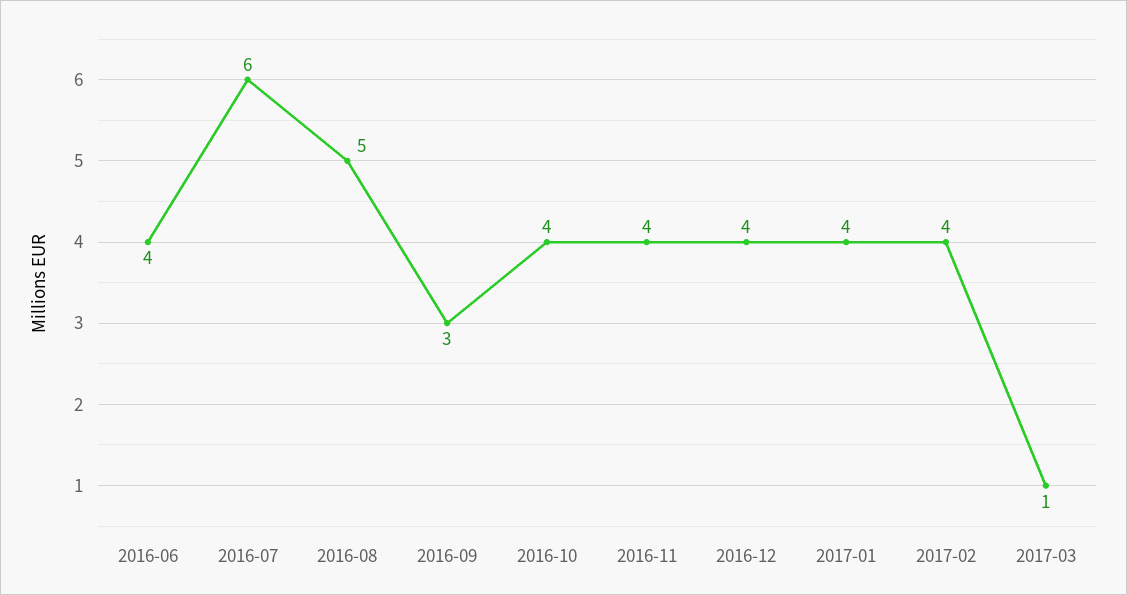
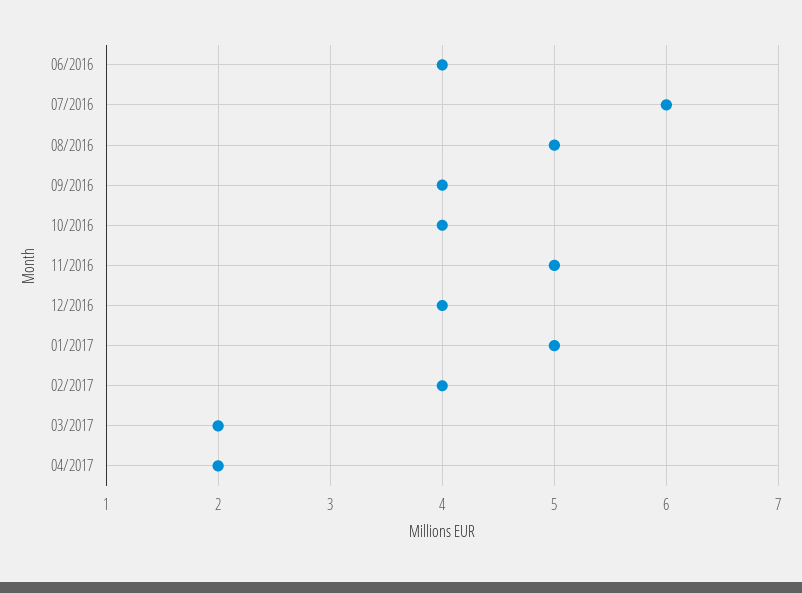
2016-09: 3 -> 4
2016-11: 4 -> 5
2017-01: 4 -> 5
2017-03: 1 -> 2
04/2017: none -> 2

